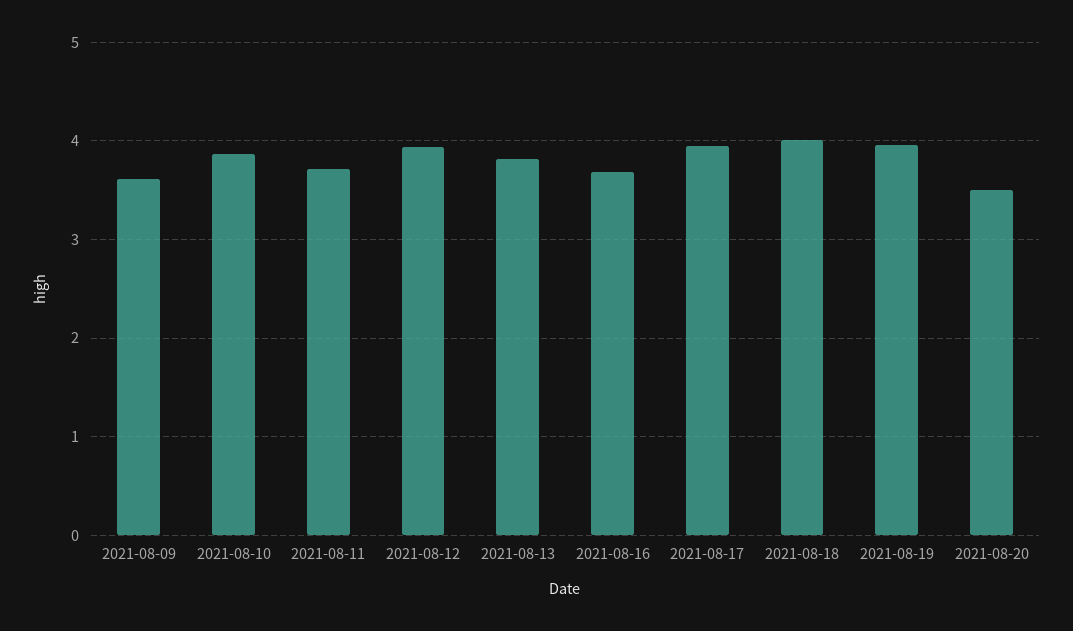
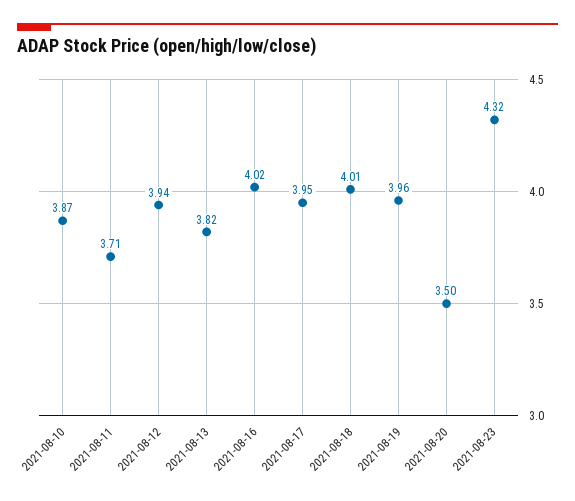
2021-08-09: 3.6 -> none
2021-08-16: 3.7 -> 4.02
2021-08-23: none -> 4.32

